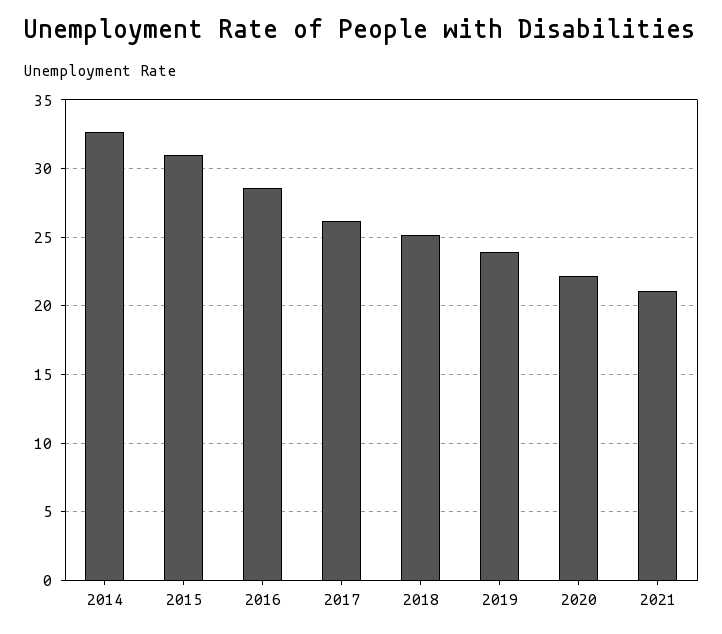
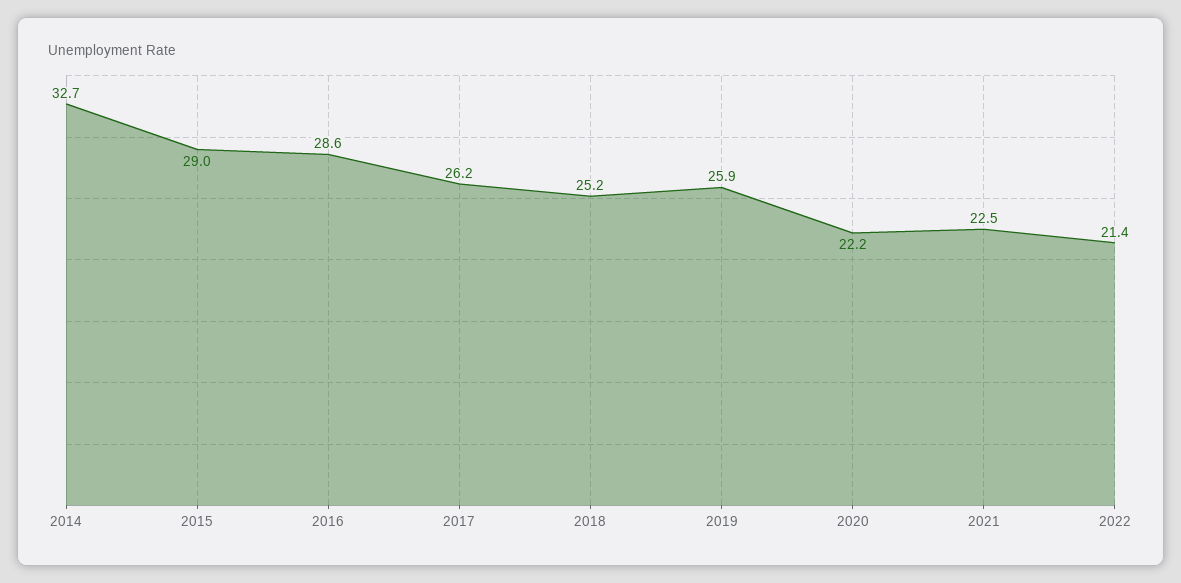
2015: 31 -> 29
2019: 24 -> 25.9
2021: 21 -> 22.5
2022: none -> 21.4

